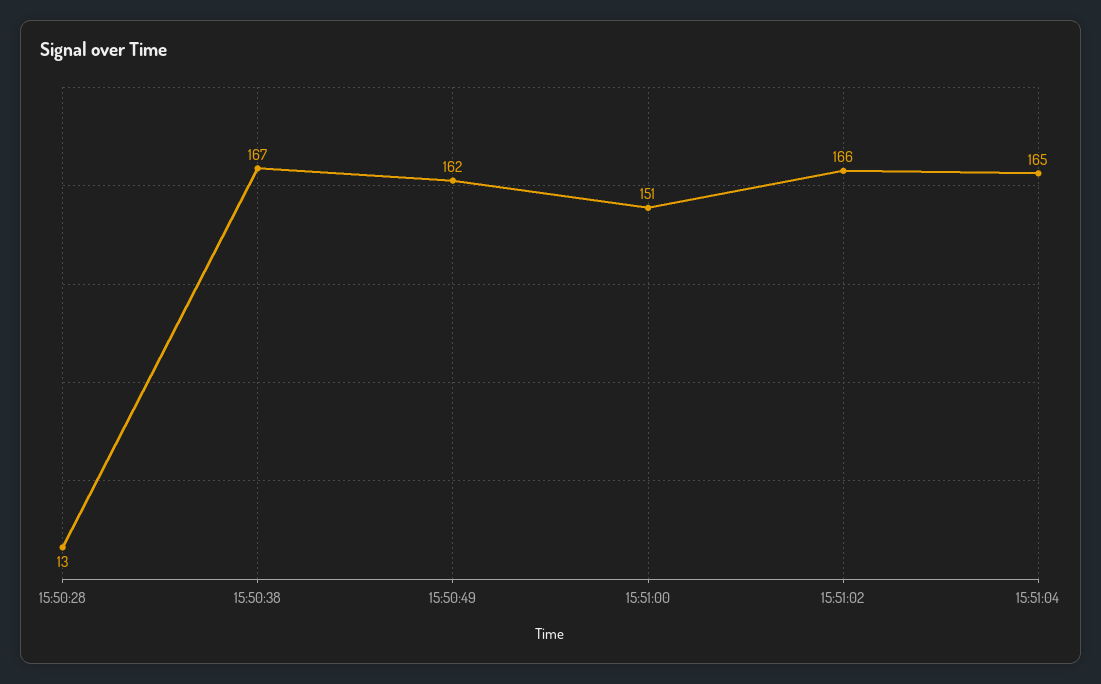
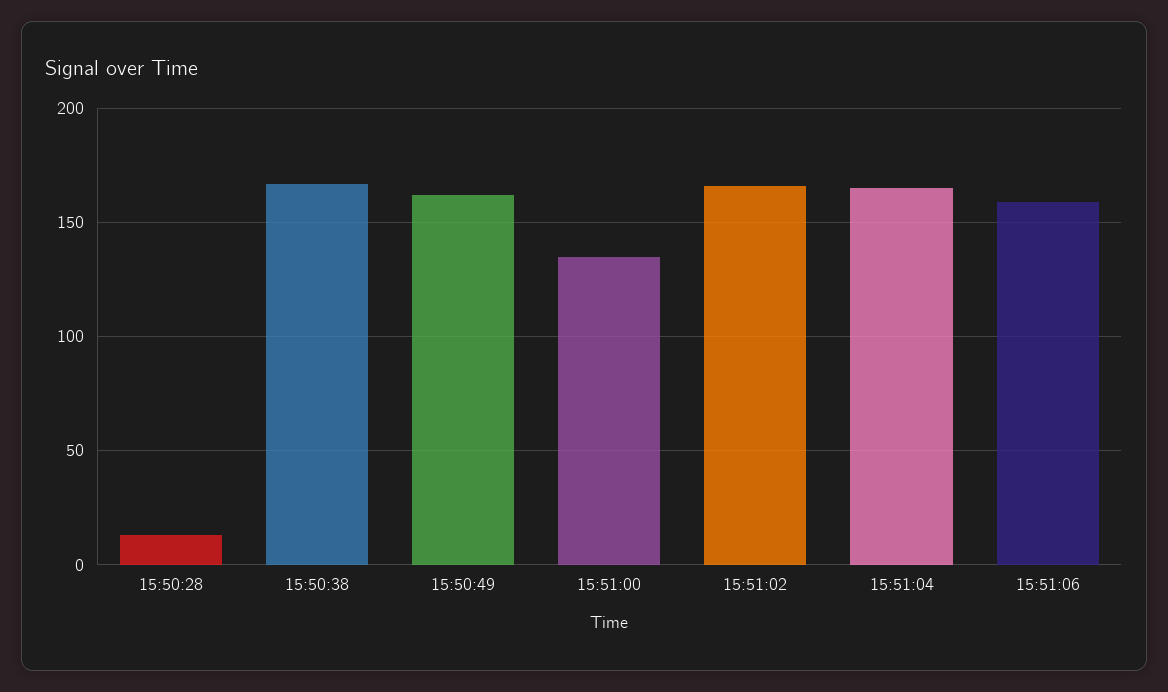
15:51:00: 151 -> 135
15:51:06: none -> 160

